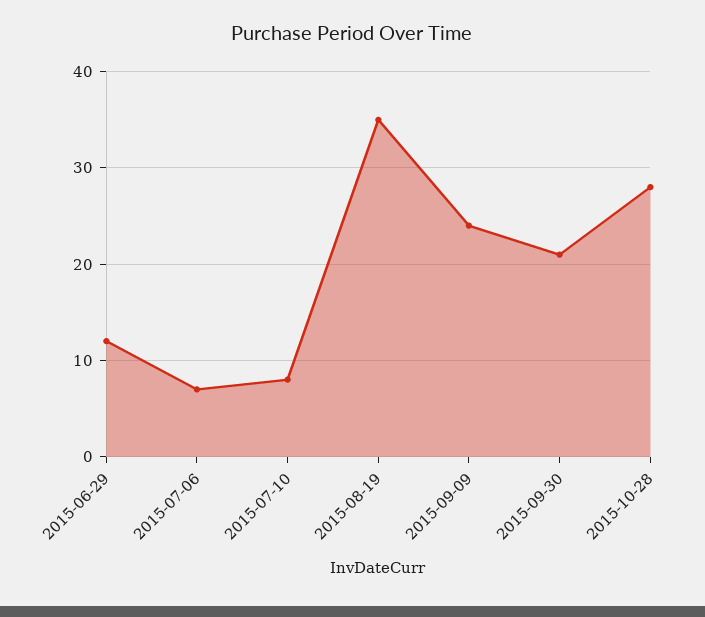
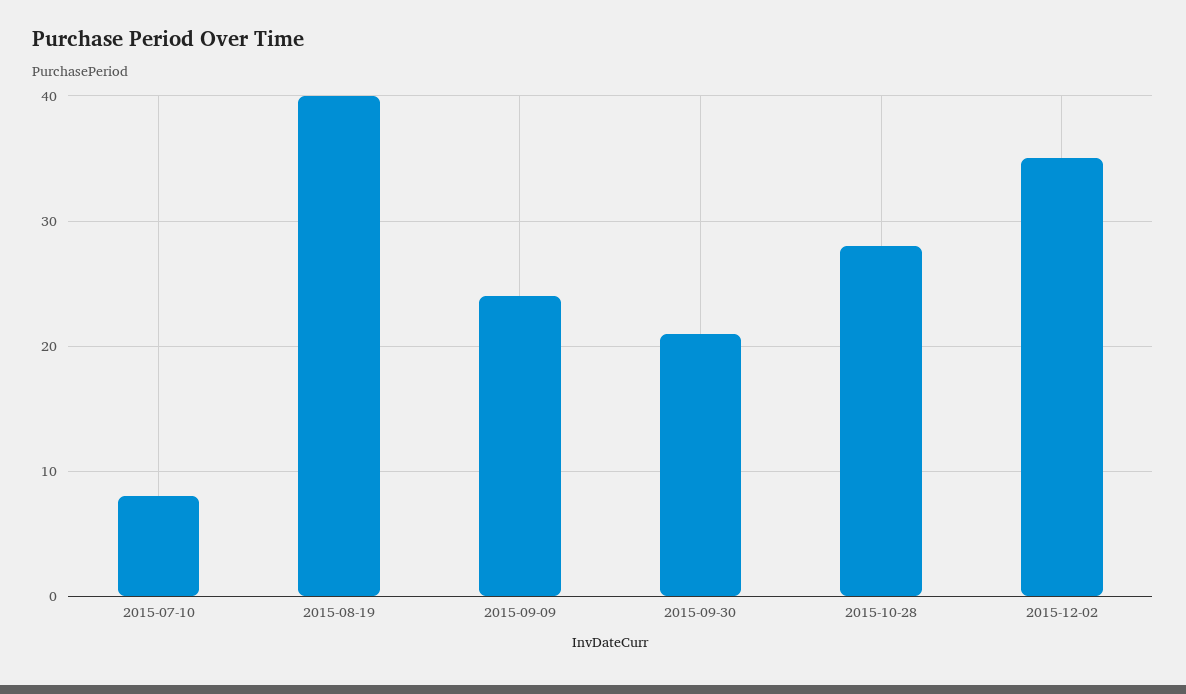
2015-06-29: 12 -> none
2015-07-06: 7 -> none
2015-08-19: 35 -> 40
2015-12-02: none -> 35

